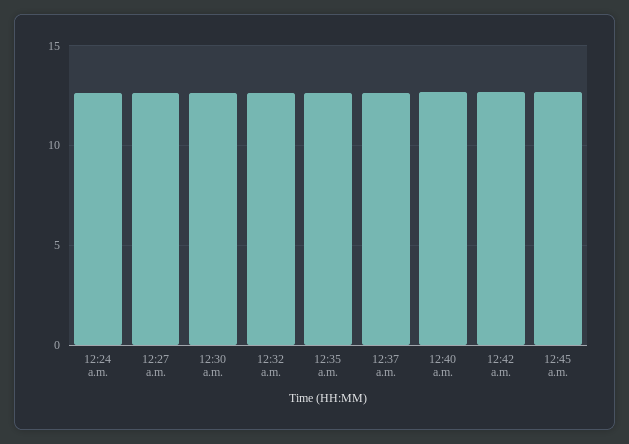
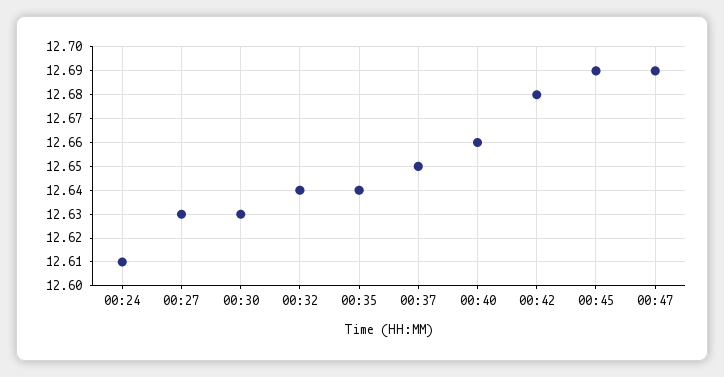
00:47: none -> 12.69

